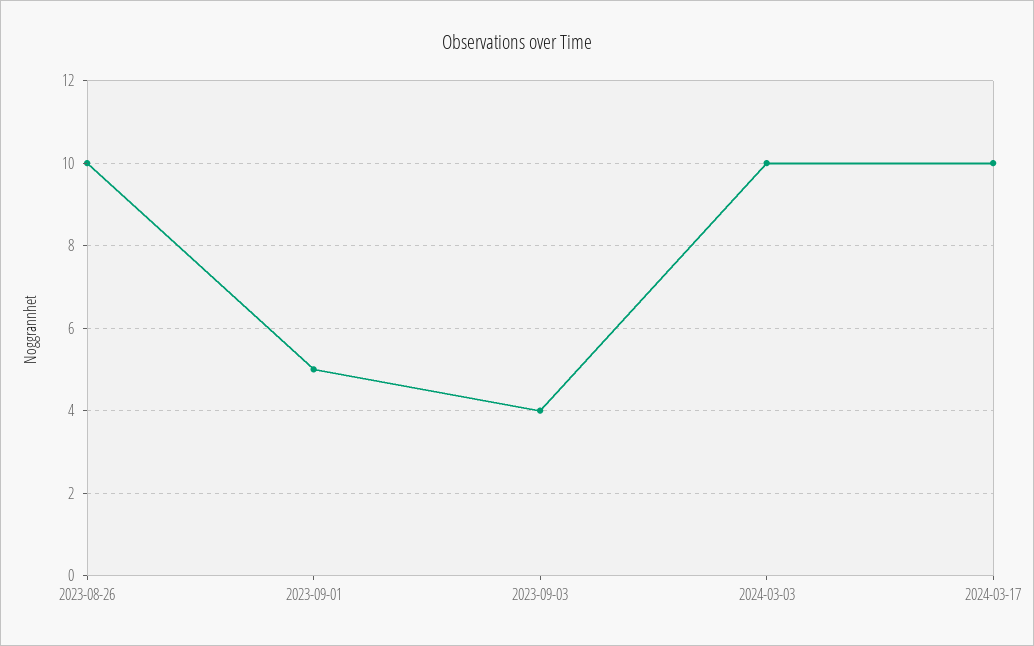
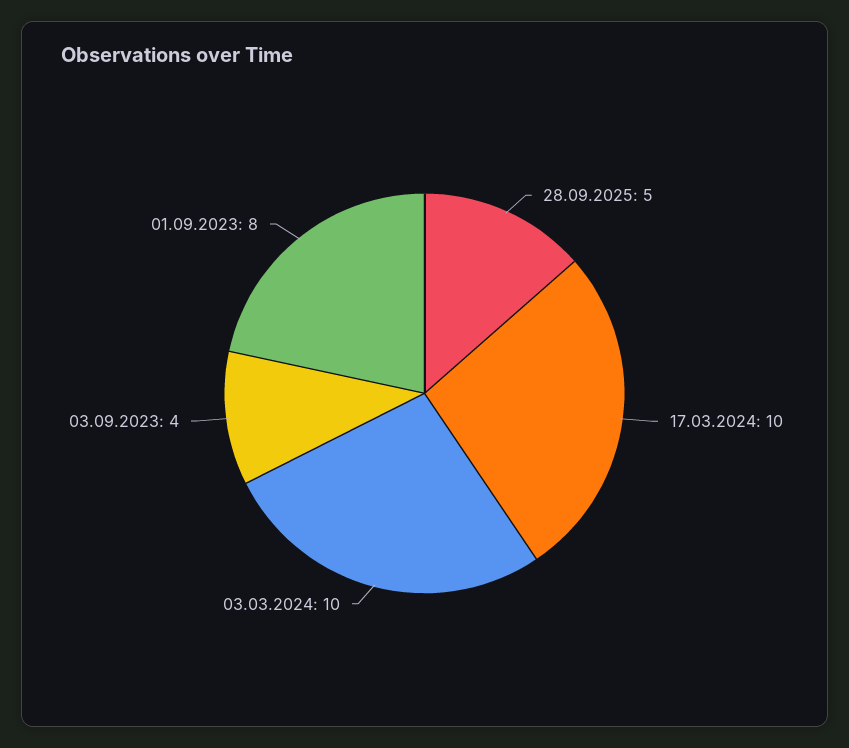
2023-08-26: 10 -> none
2023-09-01: 5 -> 8
28.09.2025: none -> 5

